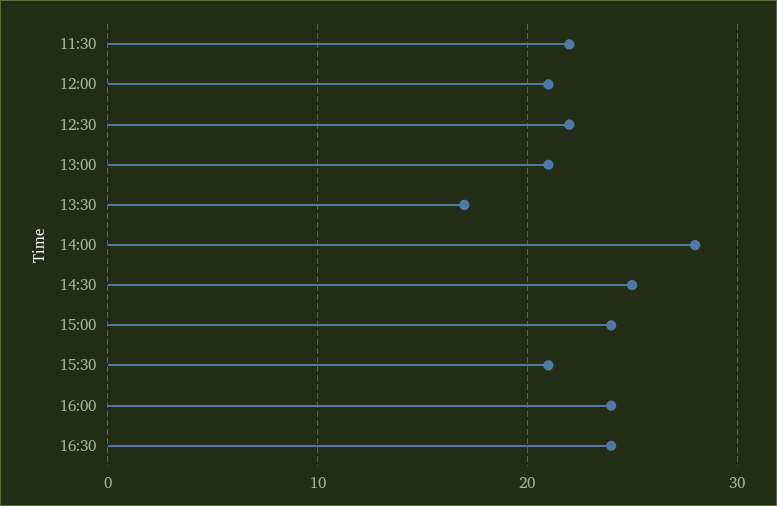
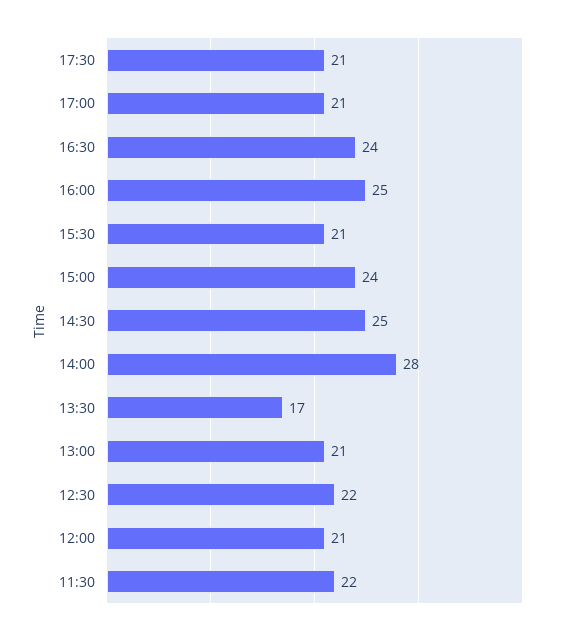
16:00: 24 -> 25
17:30: none -> 21
17:00: none -> 21

